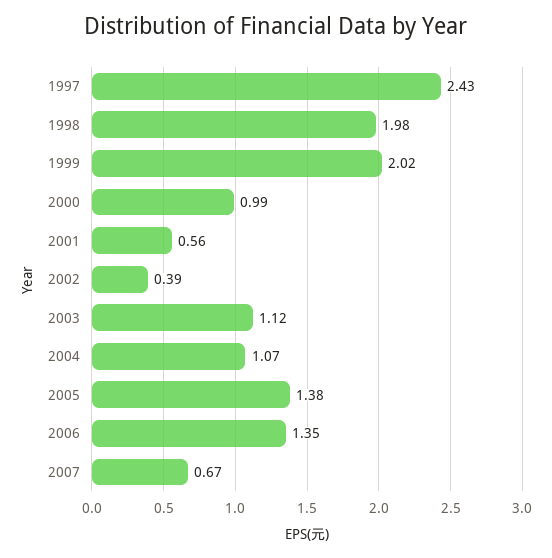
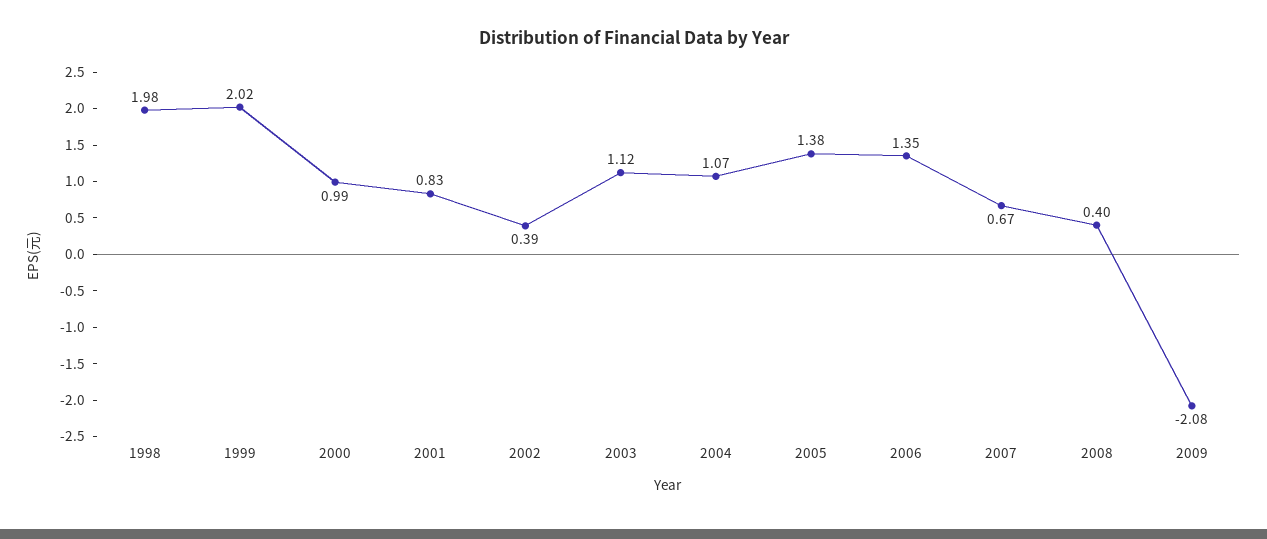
1997: 2.43 -> none
2001: 0.56 -> 0.83
2008: none -> 0.4
2009: none -> -2.08

